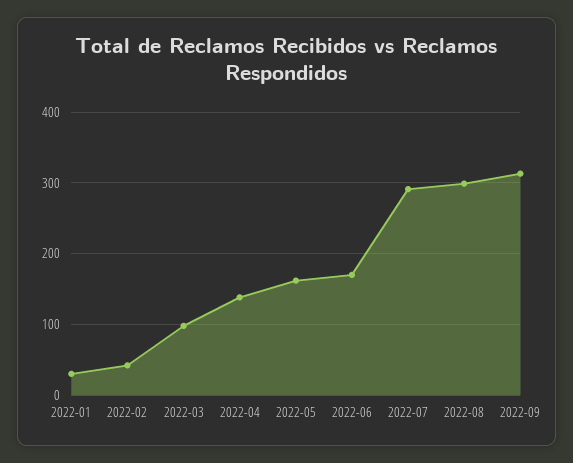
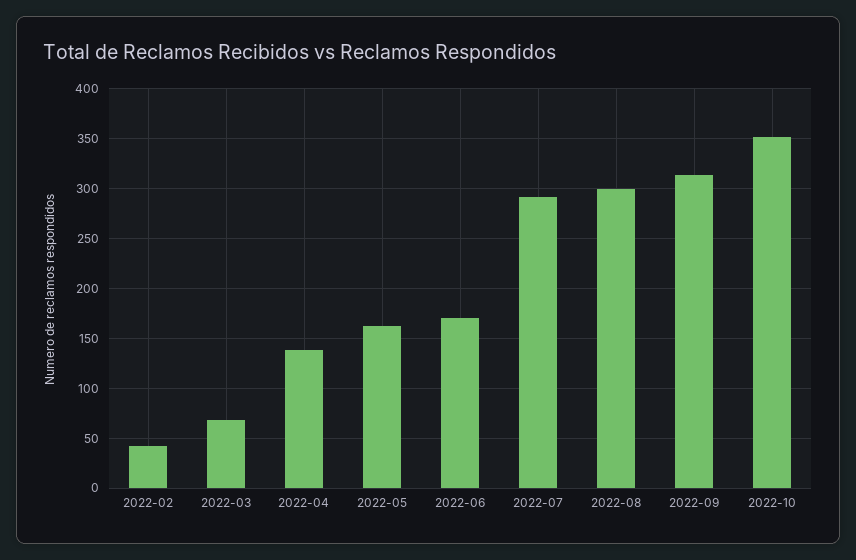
2022-01: 30 -> none
2022-03: 100 -> 70
2022-10: none -> 350

